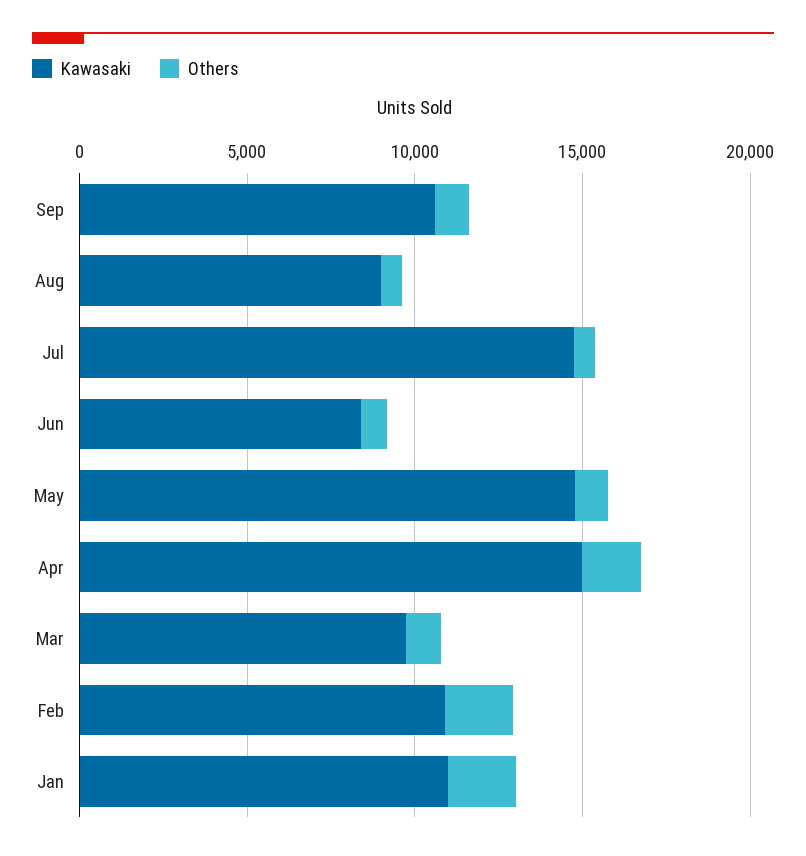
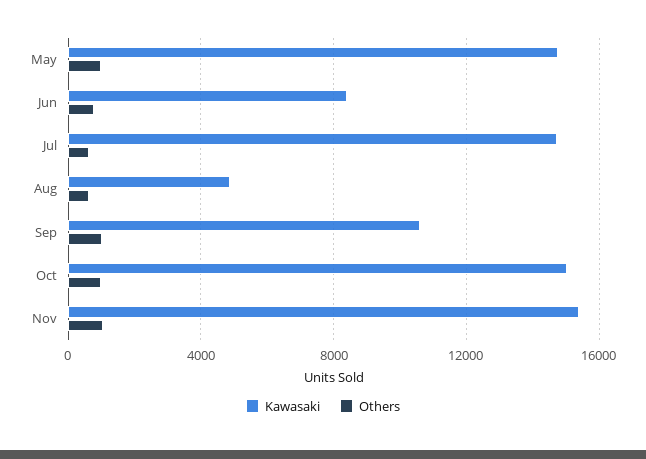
Kawasaki, Aug: 9000 -> 5000
Kawasaki, Apr: 15000 -> none
Others, Apr: 2000 -> none
Kawasaki, Mar: 10000 -> none
Others, Mar: 1000 -> none
Kawasaki, Feb: 11000 -> none
Others, Feb: 2000 -> none
Kawasaki, Jan: 11000 -> none
Others, Jan: 2000 -> none
Kawasaki, Oct: none -> 15000
Others, Oct: none -> 1000
Kawasaki, Nov: none -> 15500
Others, Nov: none -> 1000

